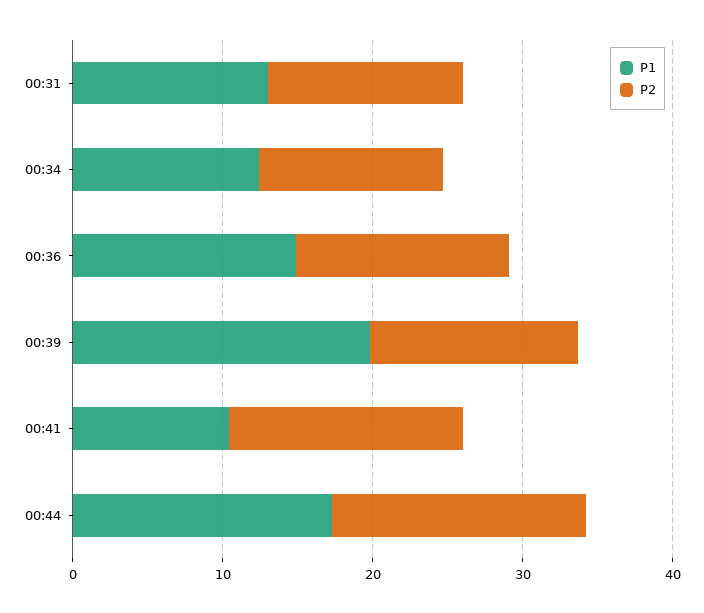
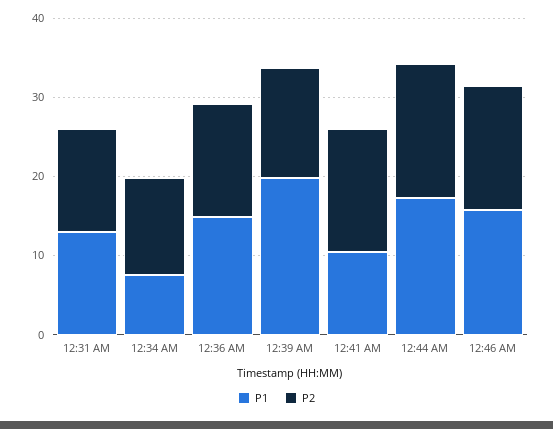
P1, 00:34: 12 -> 8
P1, 12:46 AM: none -> 16
P2, 12:46 AM: none -> 16

